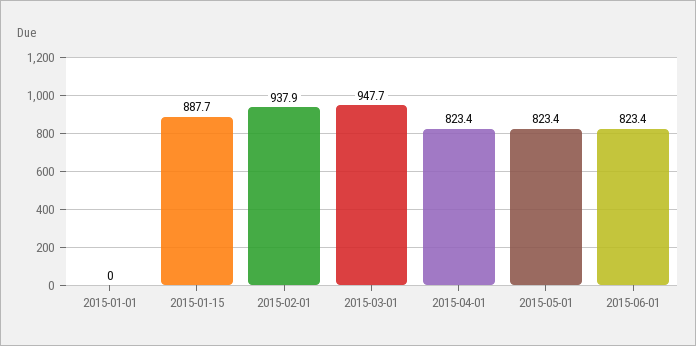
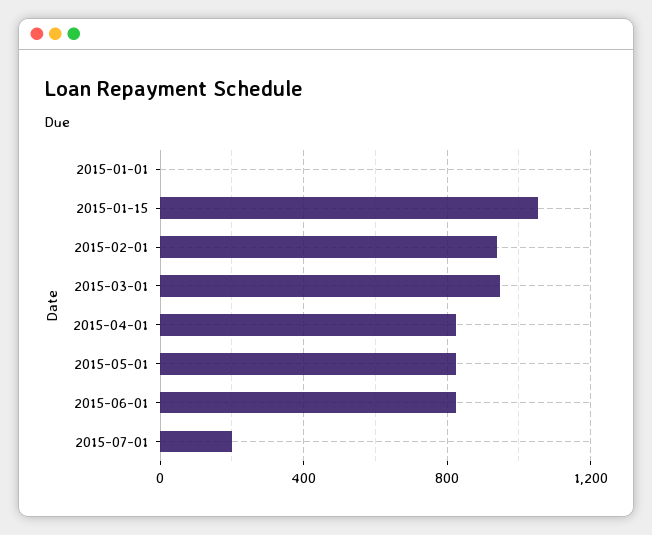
2015-01-15: 887.7 -> 1050
2015-07-01: none -> 200

